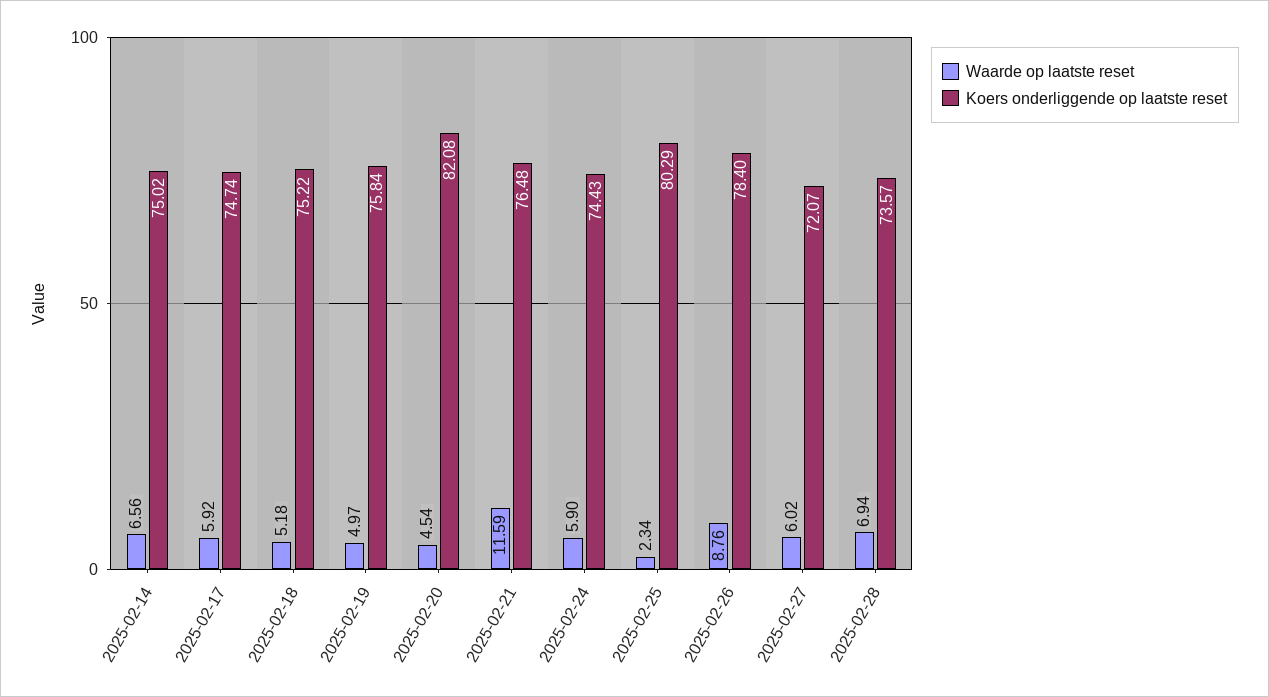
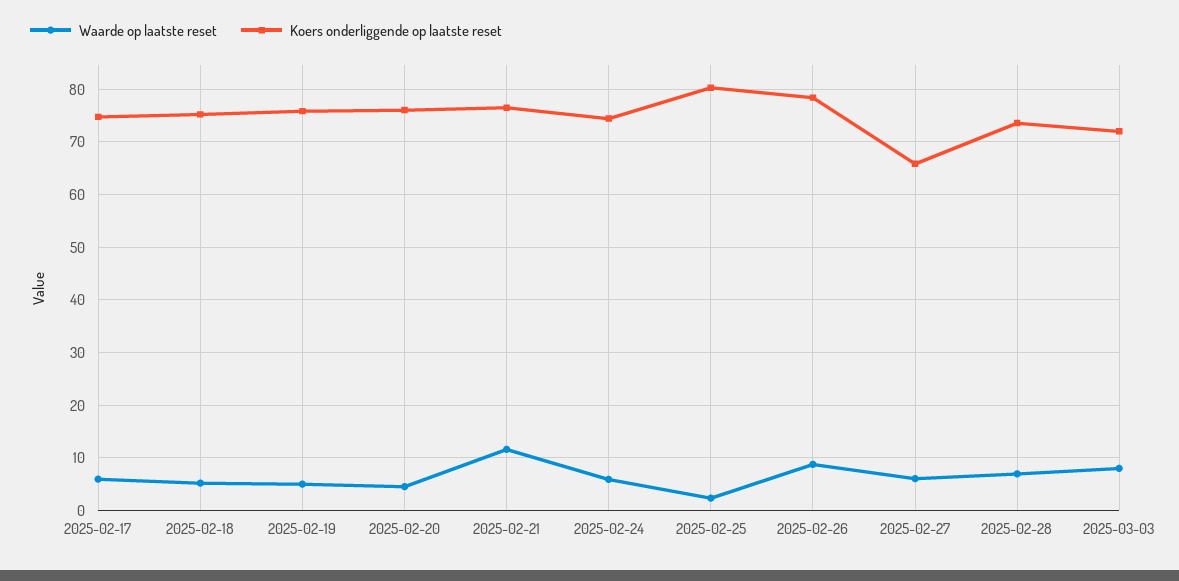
Waarde op laatste reset, 2025-02-14: 6.56 -> none
Koers onderliggende op laatste reset, 2025-02-14: 75.02 -> none
Koers onderliggende op laatste reset, 2025-02-20: 82.08 -> 76
Koers onderliggende op laatste reset, 2025-02-27: 72.07 -> 66
Waarde op laatste reset, 2025-03-03: none -> 8
Koers onderliggende op laatste reset, 2025-03-03: none -> 72

